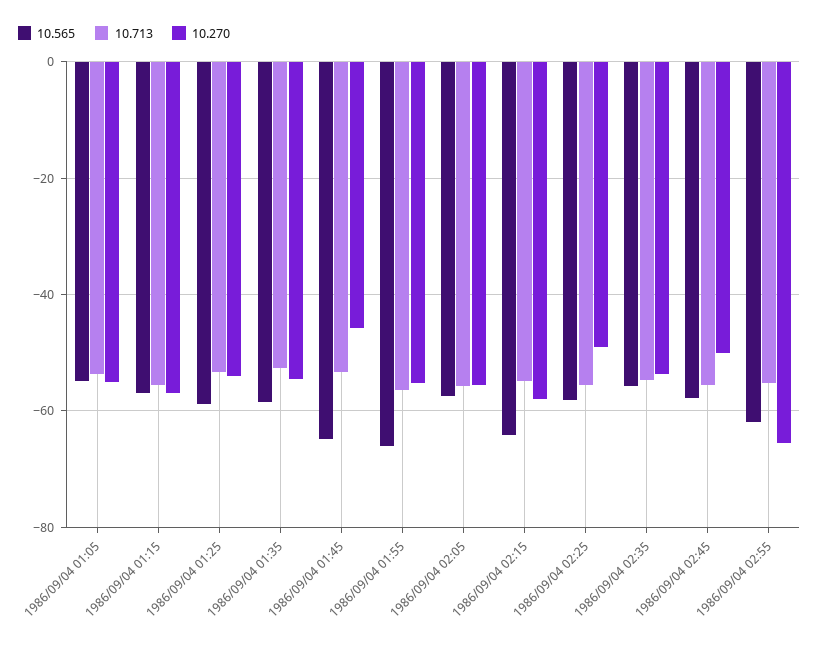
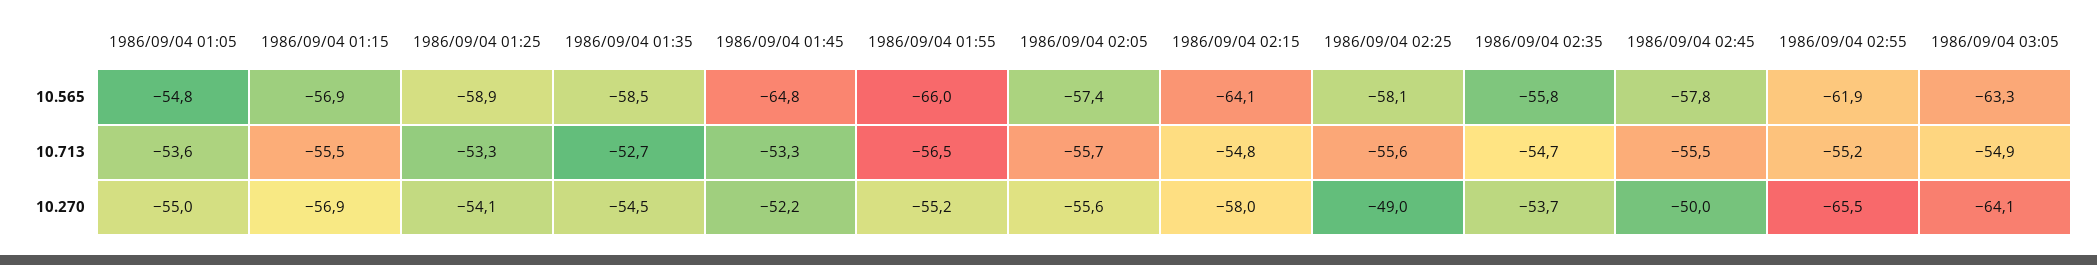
10.270, 1986/09/04 01:45: -46 -> -52.2
10.565, 1986/09/04 03:05: none -> -63.3
10.713, 1986/09/04 03:05: none -> -54.9
10.270, 1986/09/04 03:05: none -> -64.1

